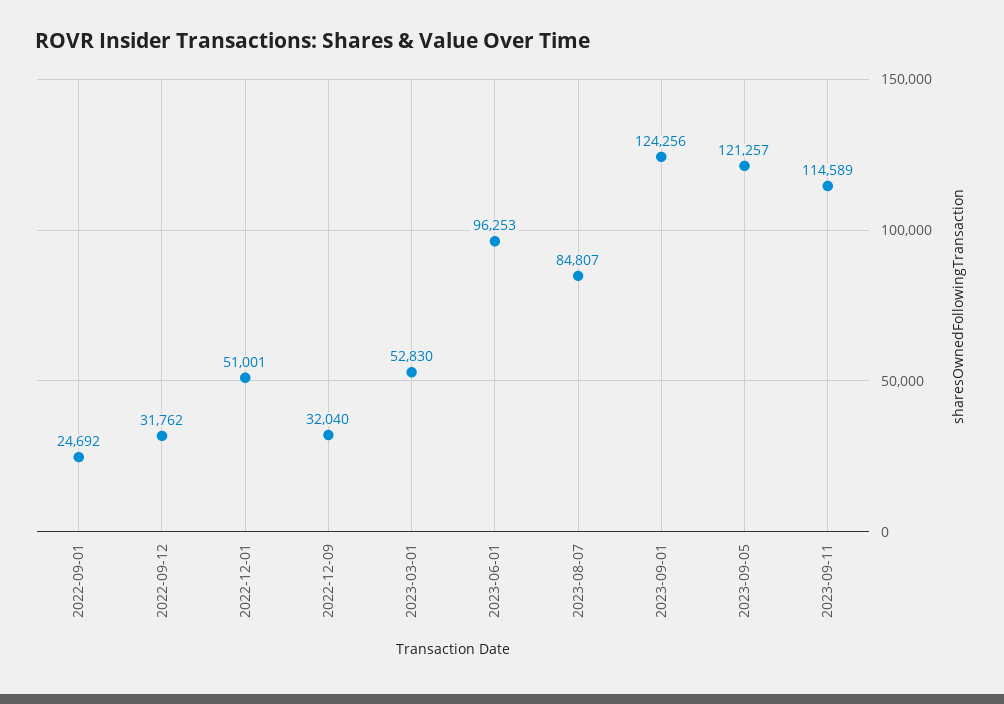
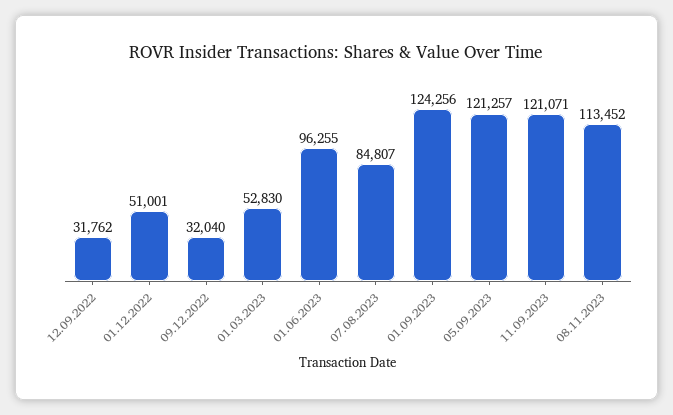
2022-09-01: 24692 -> none
2023-06-01: 96253 -> 96255
2023-09-11: 114589 -> 121071
08.11.2023: none -> 113452

